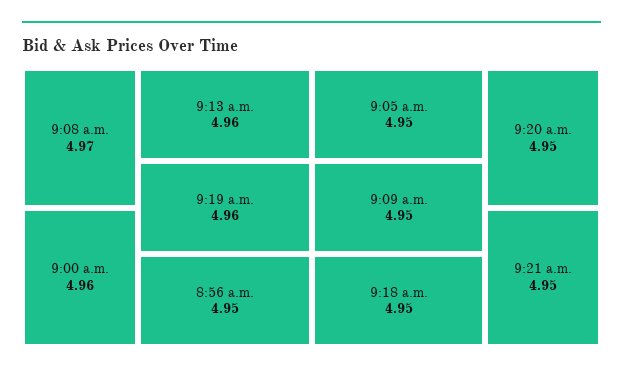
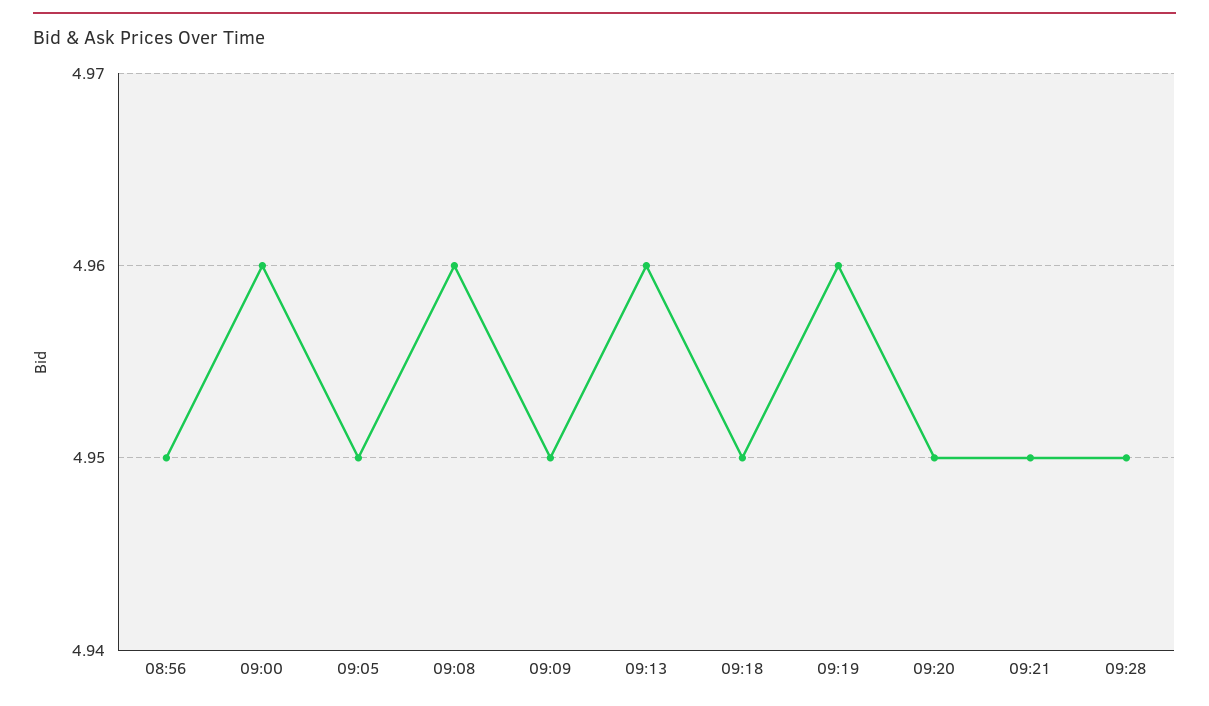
9:08 a.m.: 4.97 -> 4.96
09:28: none -> 4.95

